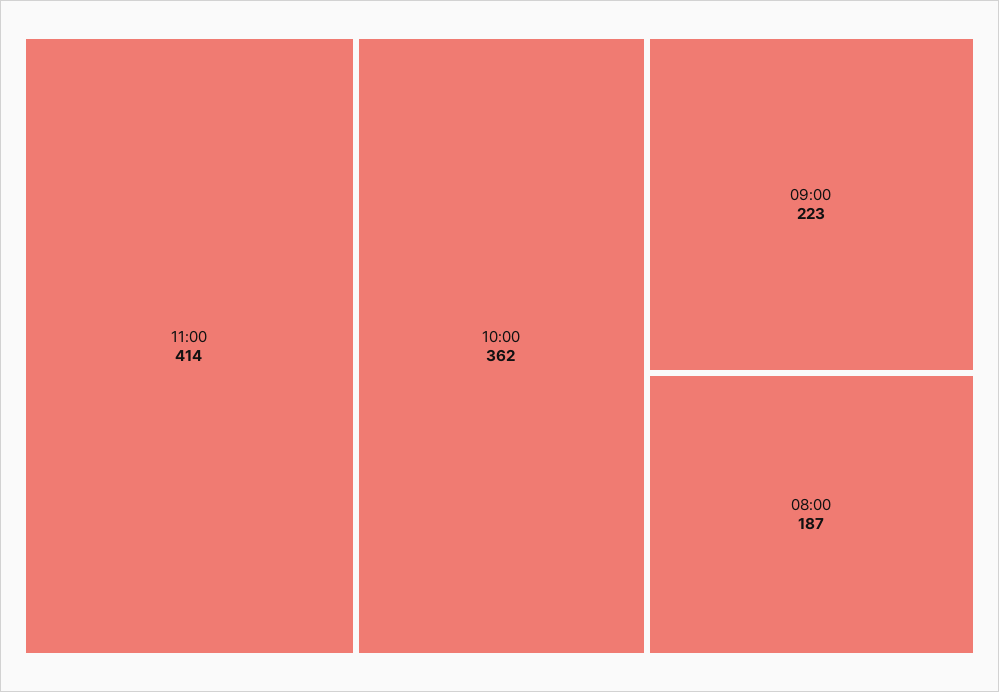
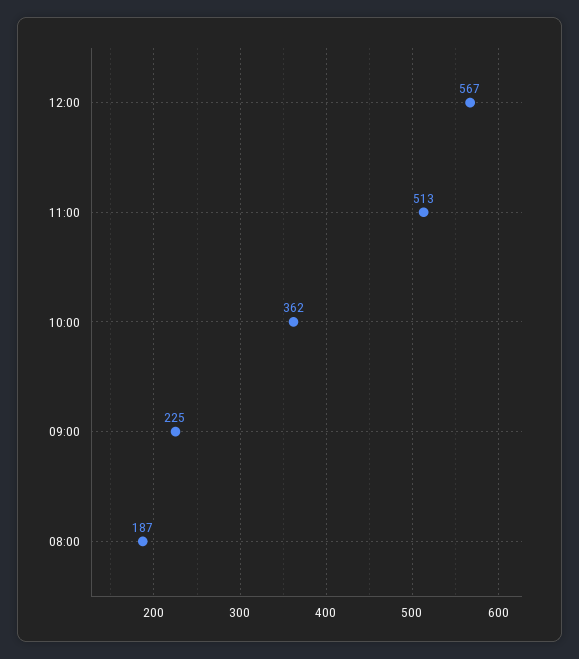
11:00: 414 -> 513
09:00: 223 -> 225
12:00: none -> 567

